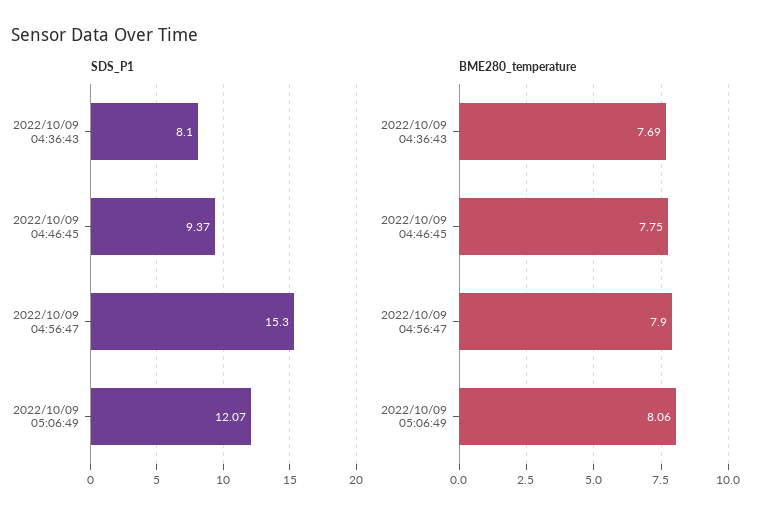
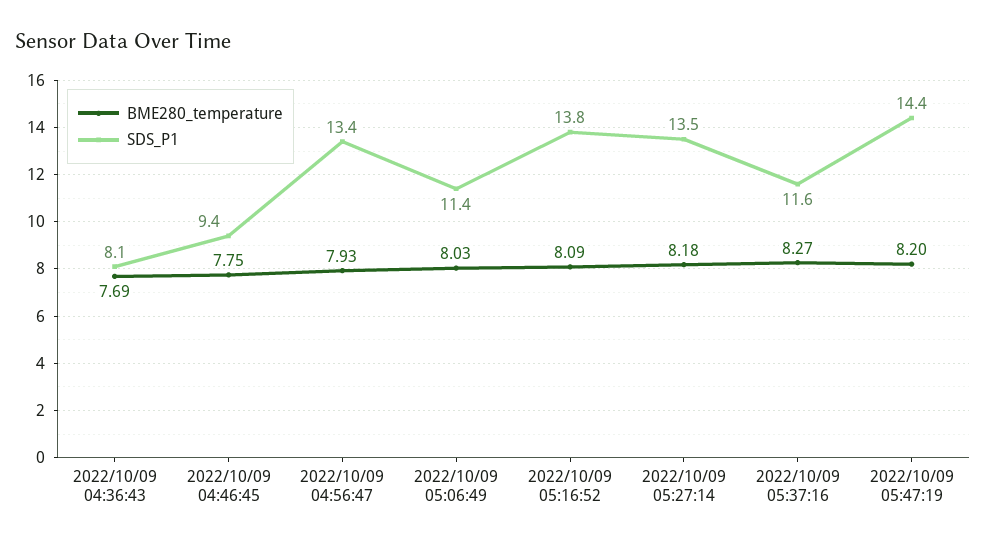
SDS_P1, 2022/10/09 04:56:47: 15.3 -> 13.4
SDS_P1, 2022/10/09 05:06:49: 12.07 -> 11.4
BME280_temperature, 2022/10/09 04:56:47: 7.9 -> 7.93
BME280_temperature, 2022/10/09 05:06:49: 8.06 -> 8.03
BME280_temperature, 2022/10/09 05:16:52: none -> 8.09
SDS_P1, 2022/10/09 05:16:52: none -> 13.8
BME280_temperature, 2022/10/09 05:27:14: none -> 8.18
SDS_P1, 2022/10/09 05:27:14: none -> 13.5
BME280_temperature, 2022/10/09 05:37:16: none -> 8.27
SDS_P1, 2022/10/09 05:37:16: none -> 11.6
BME280_temperature, 2022/10/09 05:47:19: none -> 8.2
SDS_P1, 2022/10/09 05:47:19: none -> 14.4

